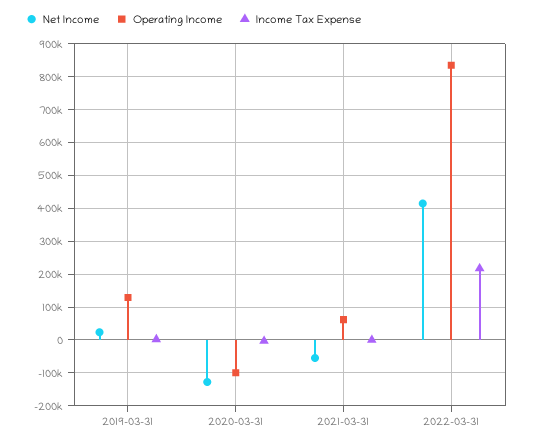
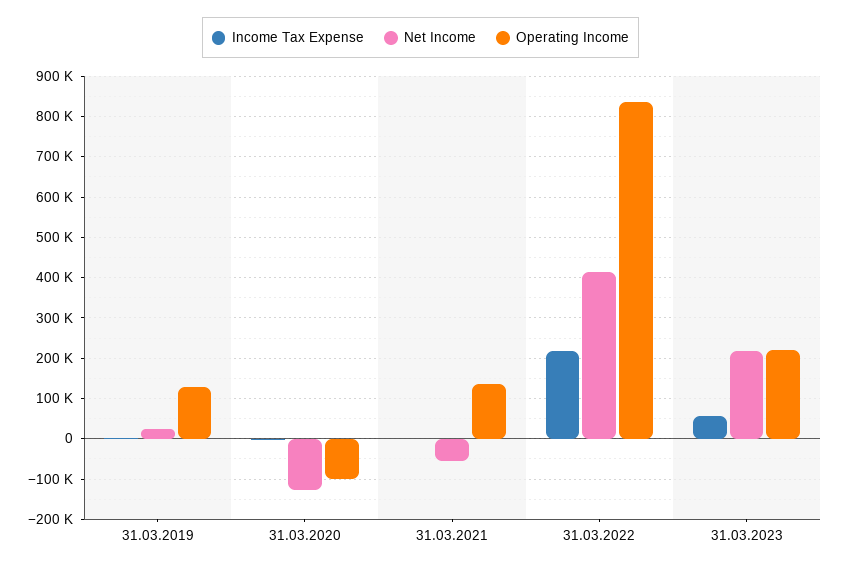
Operating Income, 2021-03-31: 60000 -> 140000
Income Tax Expense, 31.03.2023: none -> 60000
Net Income, 31.03.2023: none -> 220000
Operating Income, 31.03.2023: none -> 220000

